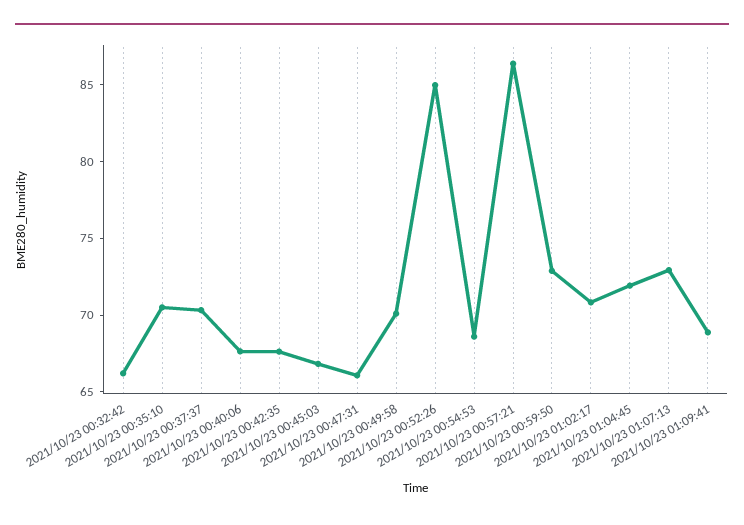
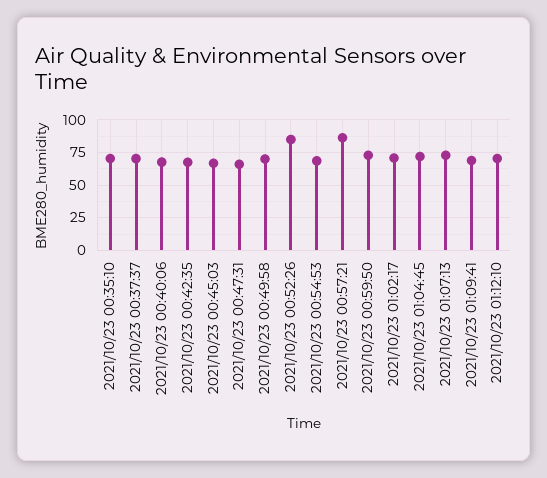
2021/10/23 00:32:42: 66 -> none
2021/10/23 01:12:10: none -> 70

